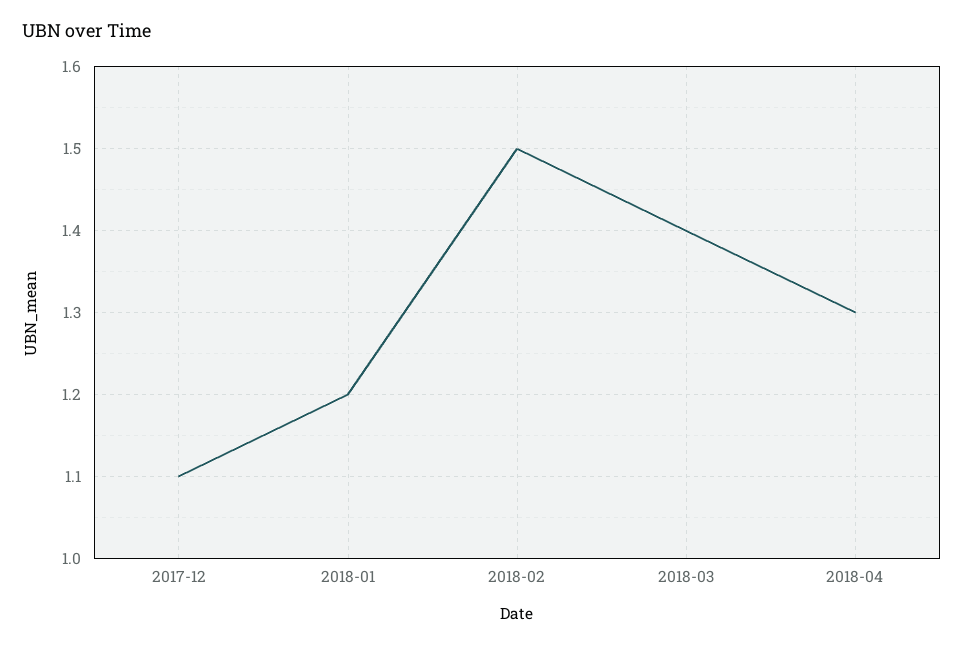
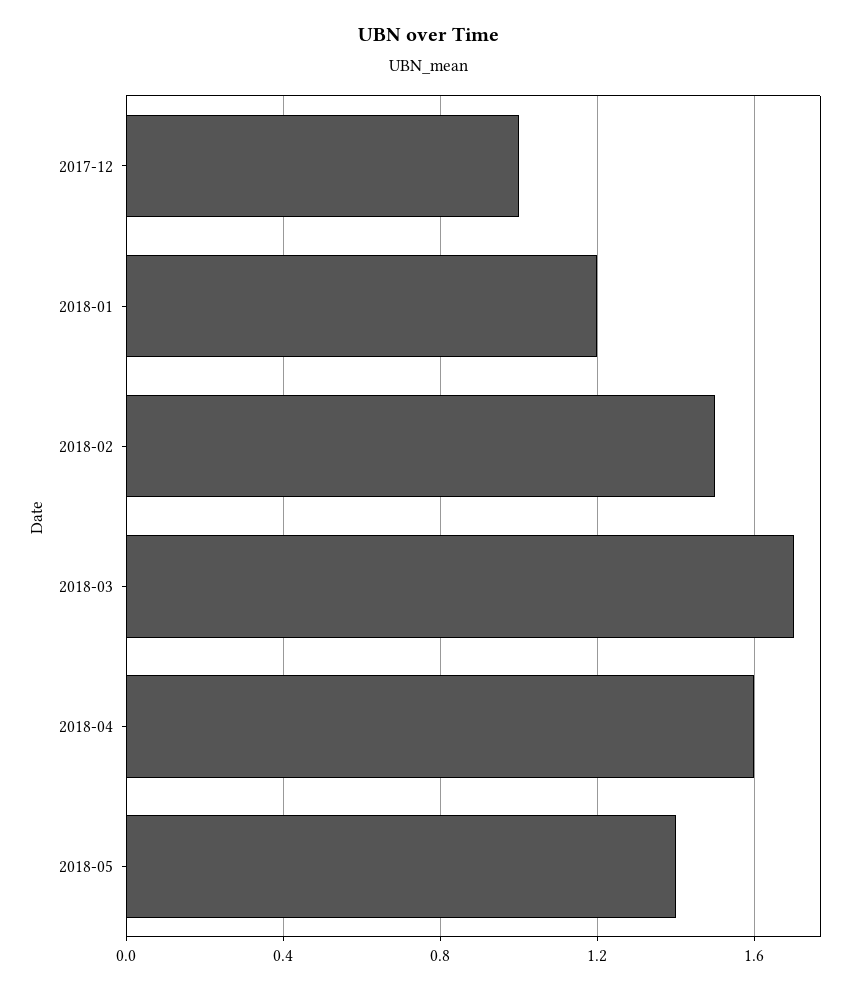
2017-12: 1.1 -> 1
2018-03: 1.4 -> 1.7
2018-04: 1.3 -> 1.6
2018-05: none -> 1.4

